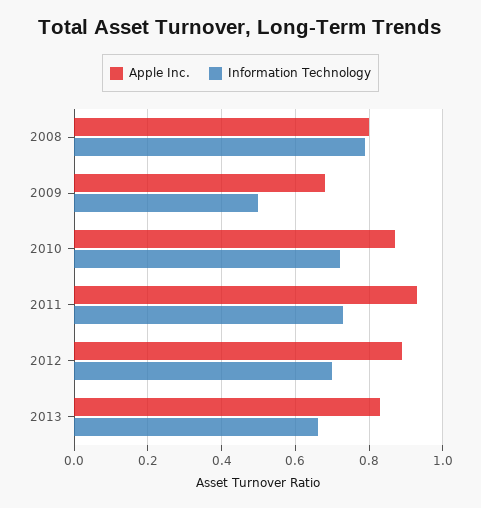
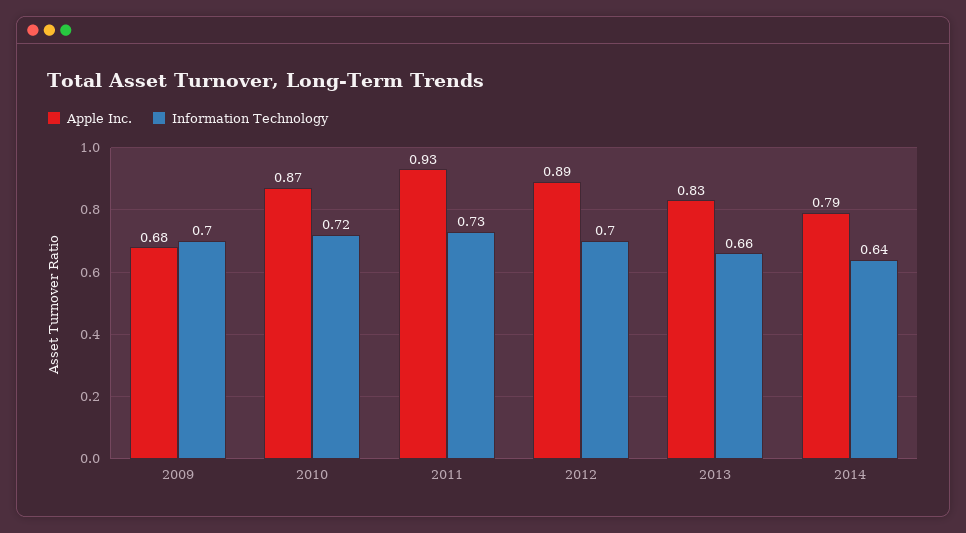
Apple Inc., 2008: 0.8 -> none
Information Technology, 2008: 0.8 -> none
Information Technology, 2009: 0.5 -> 0.7
Apple Inc., 2014: none -> 0.79
Information Technology, 2014: none -> 0.64

